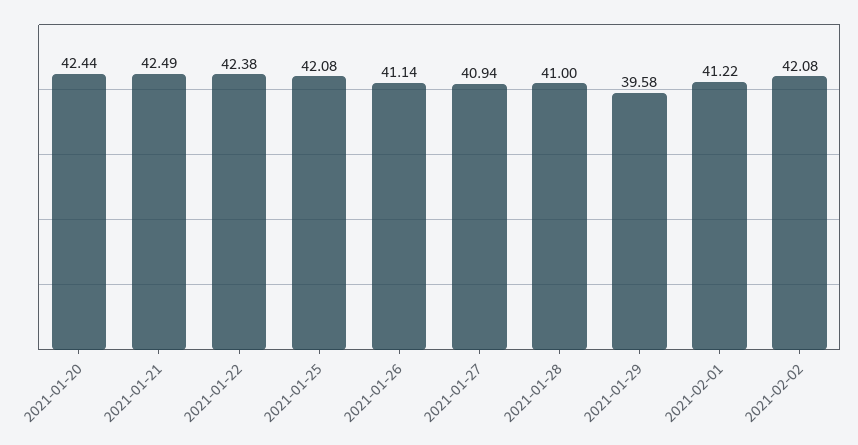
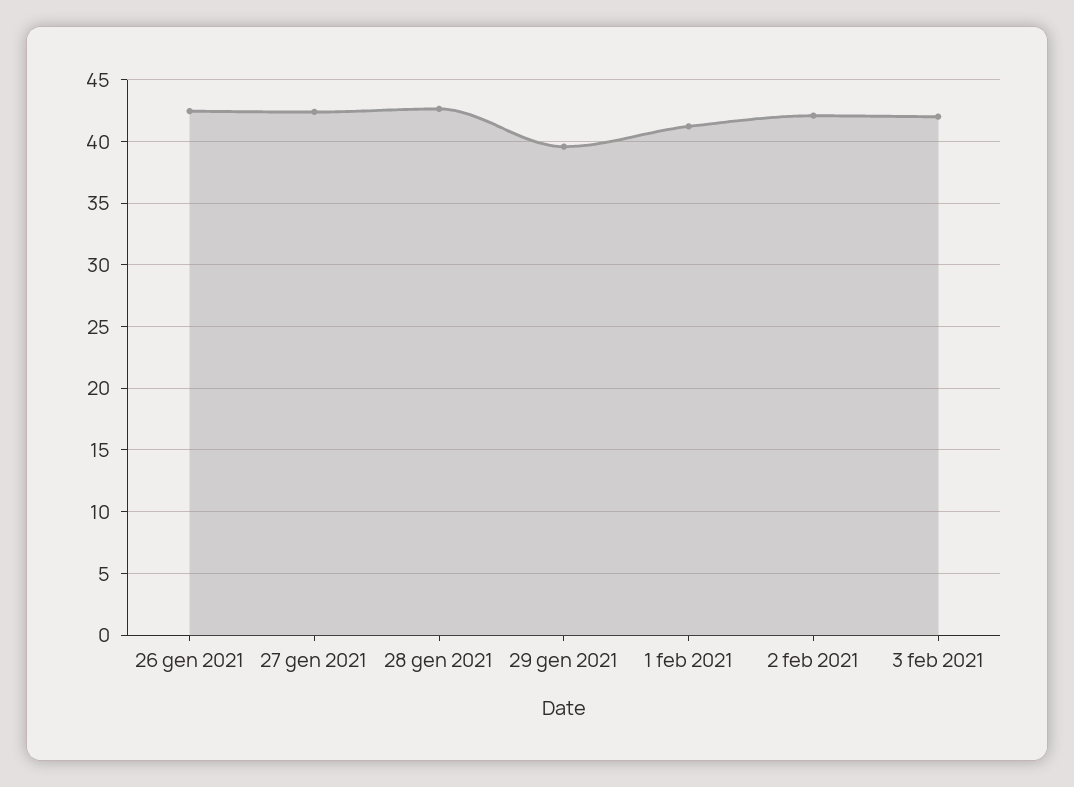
2021-01-20: 42.44 -> none
2021-01-21: 42.49 -> none
2021-01-22: 42.38 -> none
2021-01-25: 42.08 -> none
2021-01-26: 41.14 -> 42.5
2021-01-27: 40.94 -> 42.5
2021-01-28: 41 -> 42.5
3 feb 2021: none -> 42

